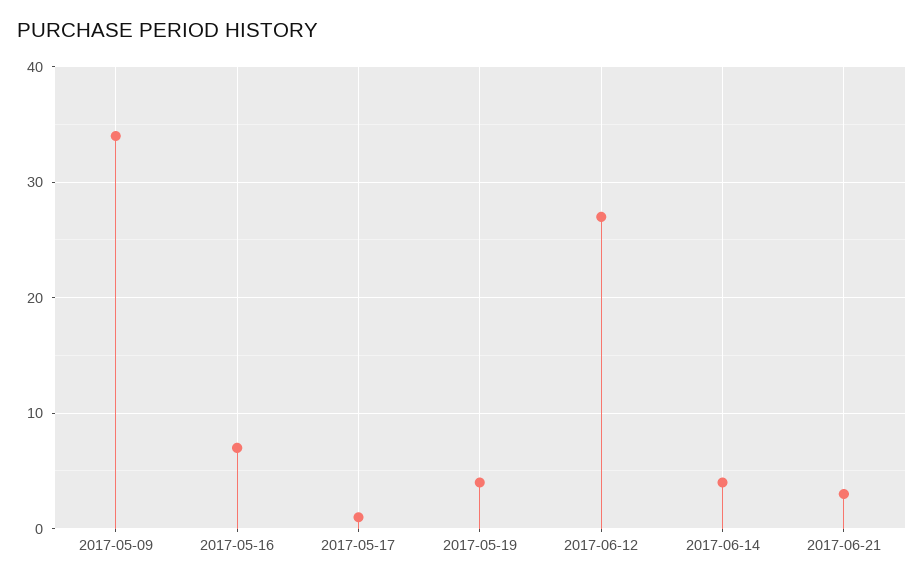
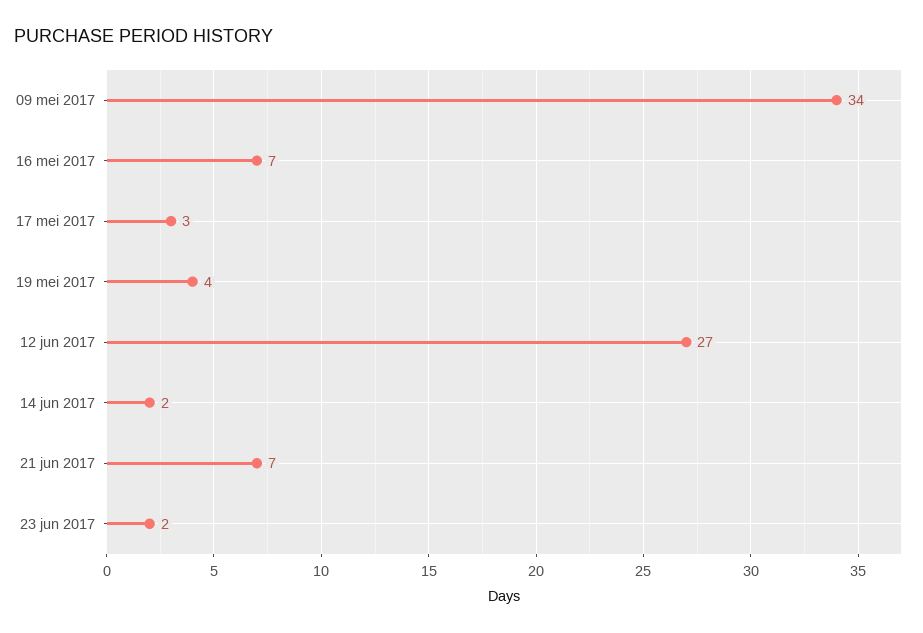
2017-05-17: 1 -> 3
2017-06-14: 4 -> 2
2017-06-21: 3 -> 7
23 jun 2017: none -> 2

